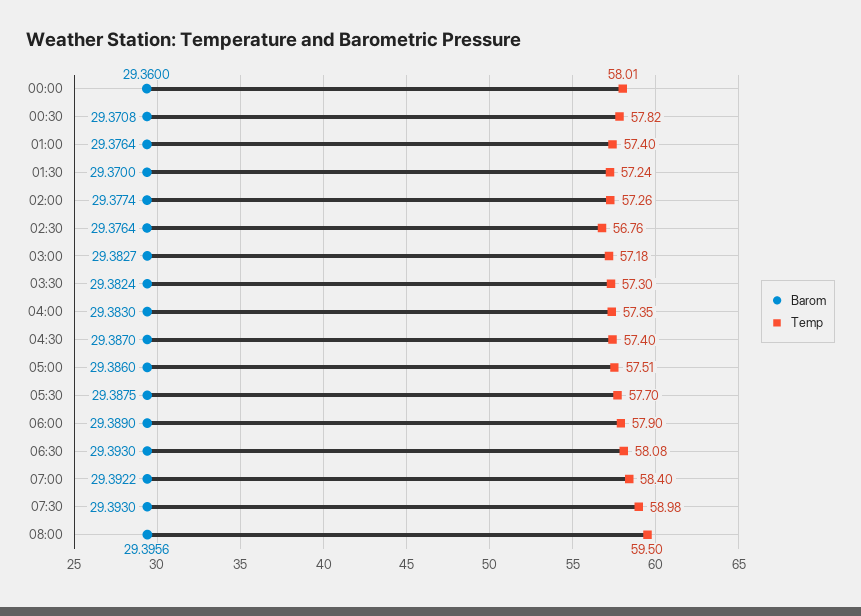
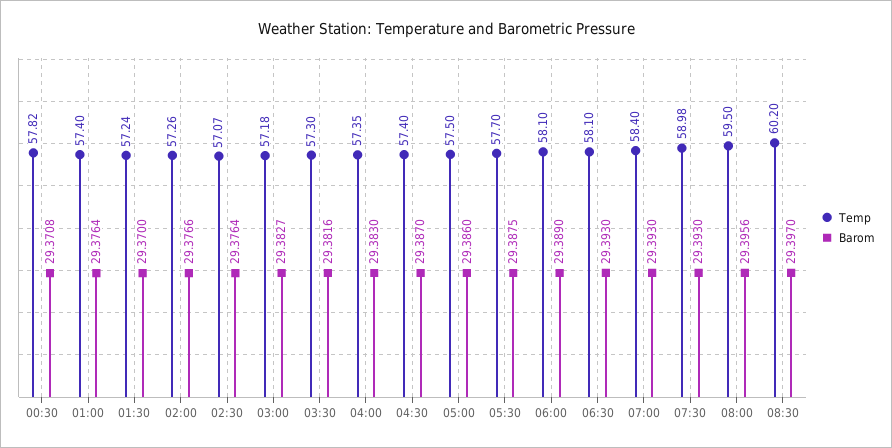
Barom, 00:00: 29.36 -> none
Temp, 00:00: 58.01 -> none
Barom, 02:00: 29.3774 -> 29.3766
Temp, 02:30: 56.76 -> 57.07
Barom, 03:30: 29.3824 -> 29.3816
Temp, 05:00: 57.51 -> 57.5
Temp, 06:00: 57.9 -> 58.1
Temp, 06:30: 58.08 -> 58.1
Barom, 07:00: 29.3922 -> 29.393
Temp, 08:30: none -> 60.2
Barom, 08:30: none -> 29.397

